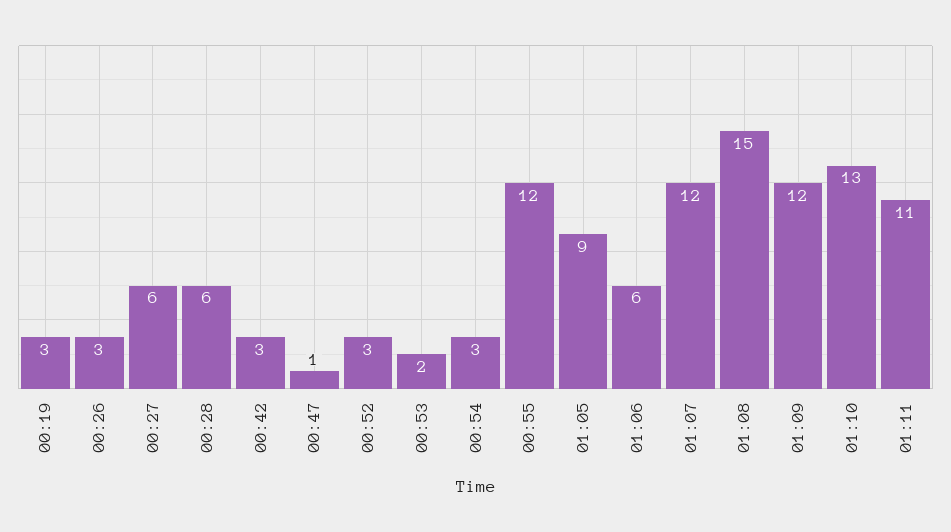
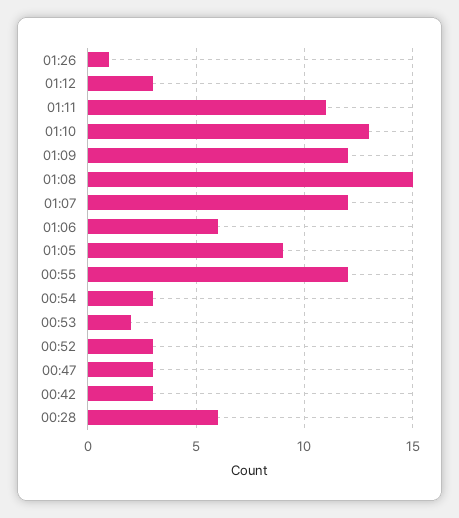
00:19: 3 -> none
00:26: 3 -> none
00:27: 6 -> none
00:47: 1 -> 3
01:26: none -> 1
01:12: none -> 3

